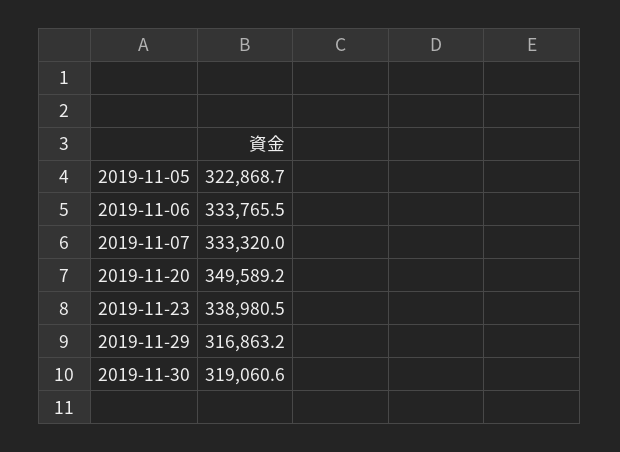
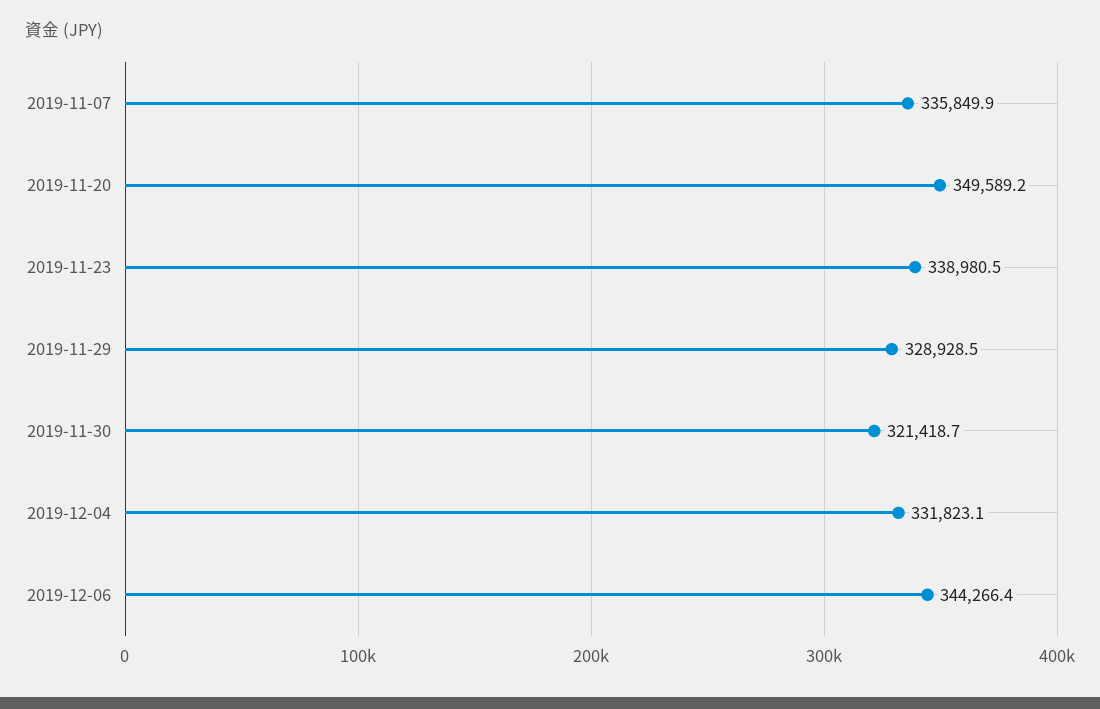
2019-11-05: 322868.7 -> none
2019-11-06: 333765.5 -> none
2019-11-07: 333320 -> 335849.9
2019-11-29: 316863.2 -> 328928.5
2019-11-30: 319060.6 -> 321418.7
2019-12-04: none -> 331823.1
2019-12-06: none -> 344266.4

